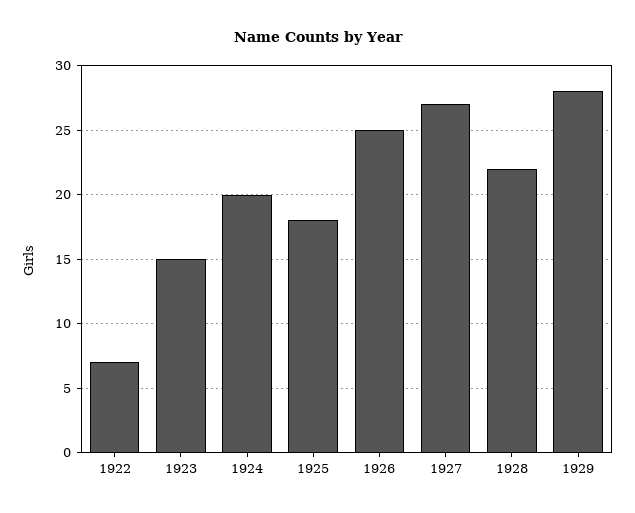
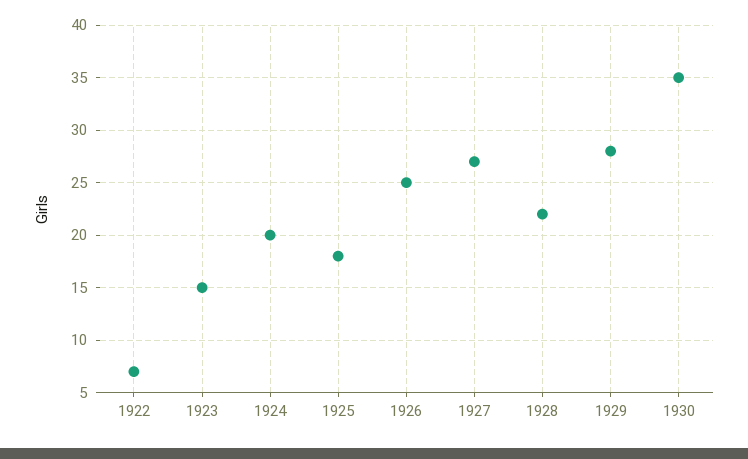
1930: none -> 35

